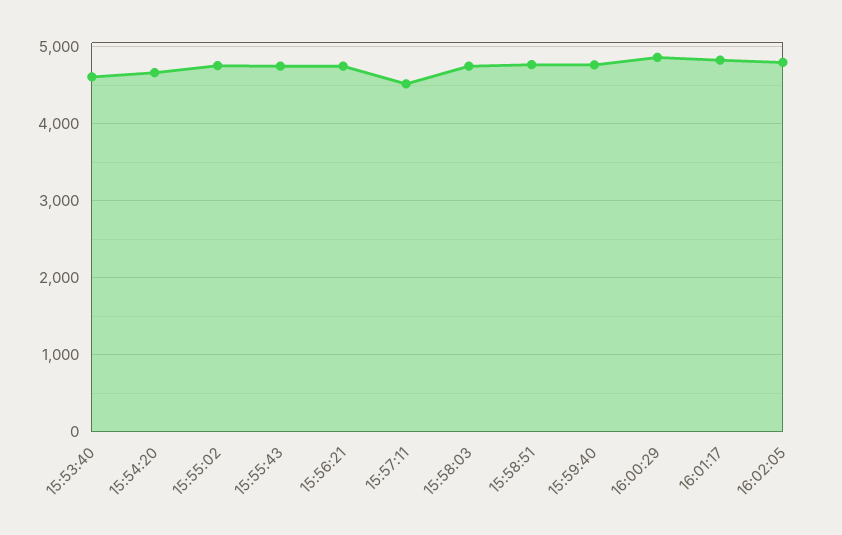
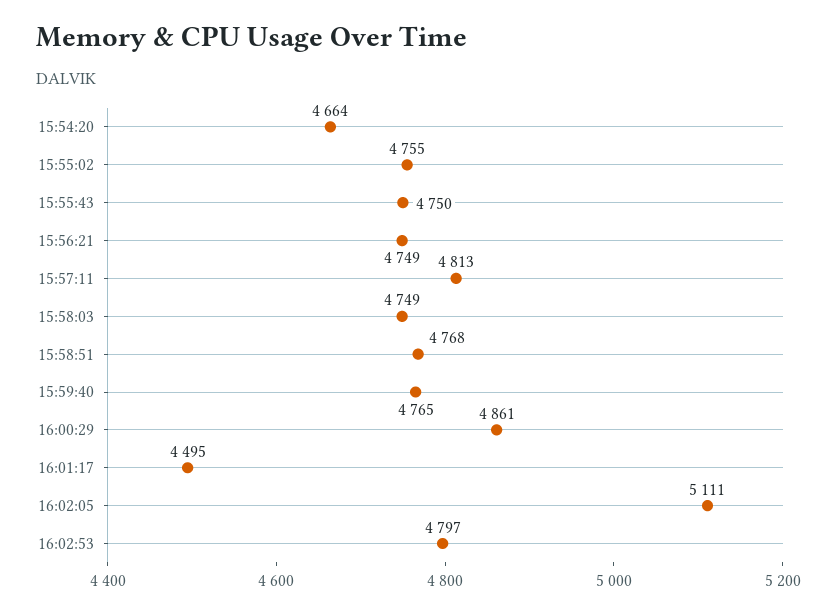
15:53:40: 4600 -> none
15:57:11: 4500 -> 4813
16:01:17: 4800 -> 4495
16:02:05: 4800 -> 5111
16:02:53: none -> 4797

